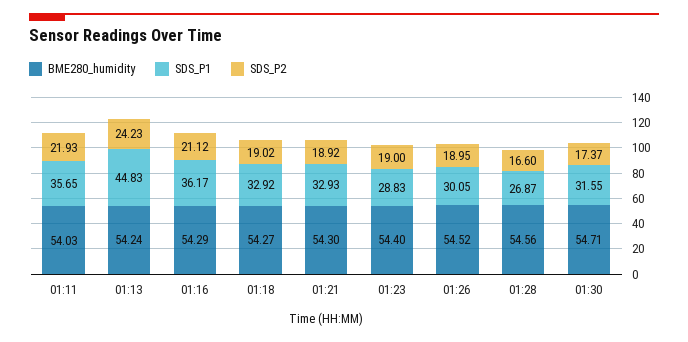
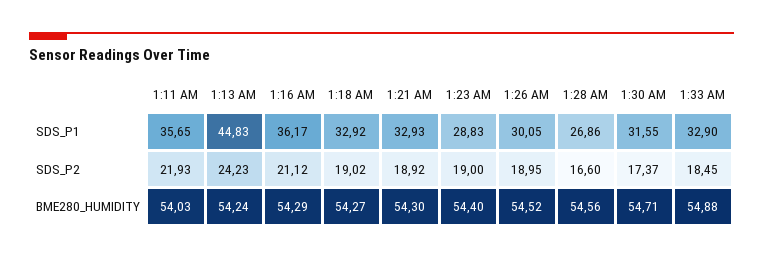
SDS_P1, 01:28: 26.87 -> 26.86
SDS_P1, 1:33 AM: none -> 32.9
SDS_P2, 1:33 AM: none -> 18.45
BME280_humidity, 1:33 AM: none -> 54.88

